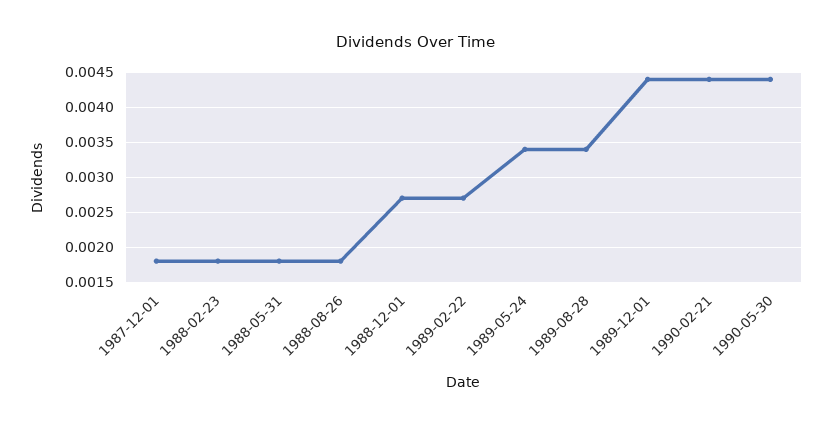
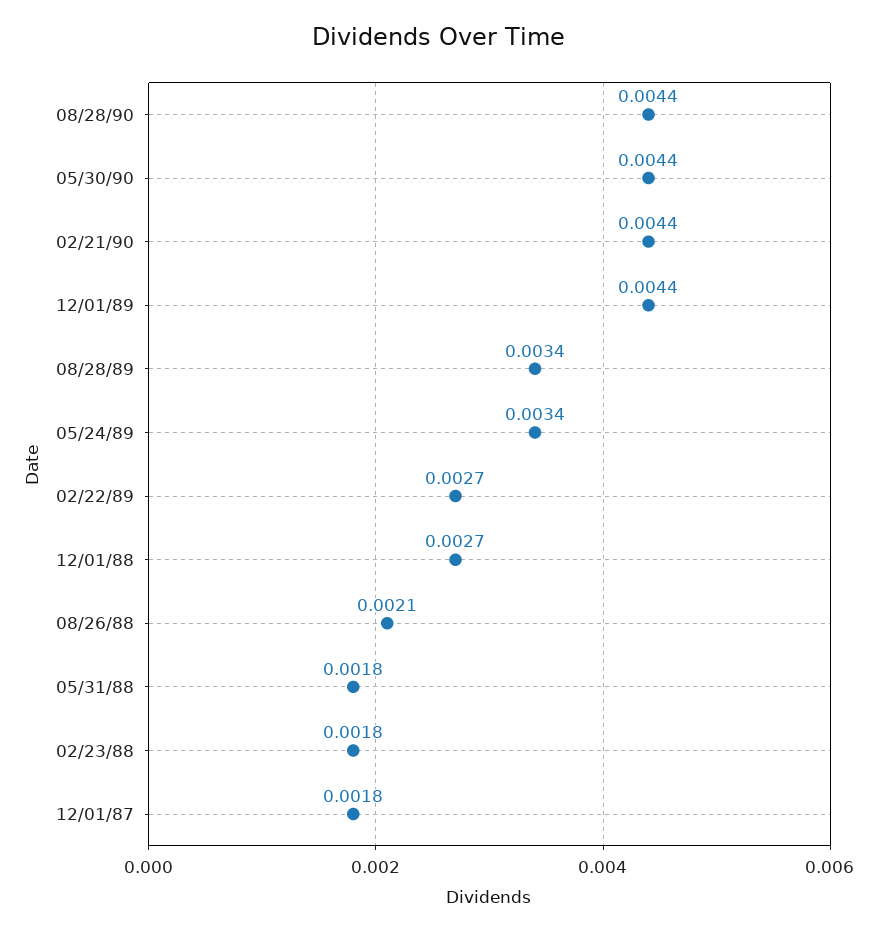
1988-08-26: 0.0018 -> 0.0021
08/28/90: none -> 0.0044

